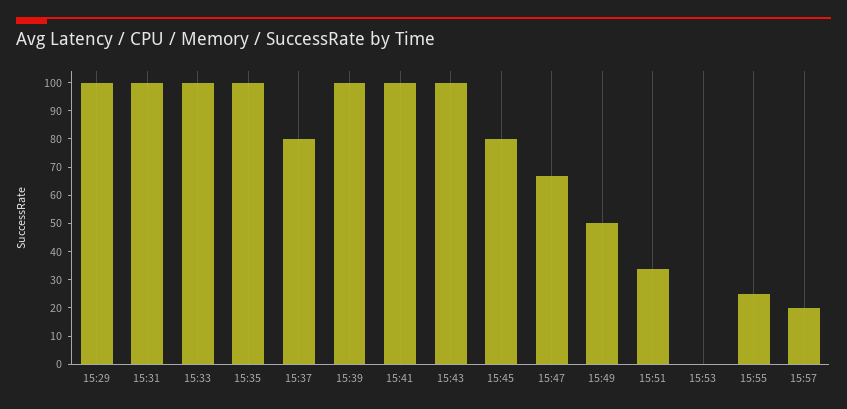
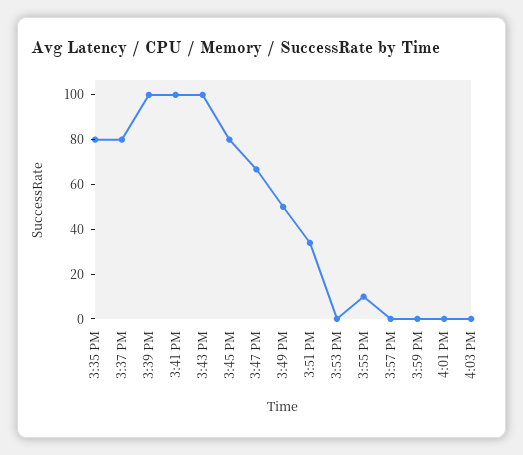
15:29: 100 -> none
15:31: 100 -> none
15:33: 100 -> none
15:35: 100 -> 80
15:55: 25 -> 10
15:57: 20 -> 0
3:59 PM: none -> 0
4:01 PM: none -> 0
4:03 PM: none -> 0

